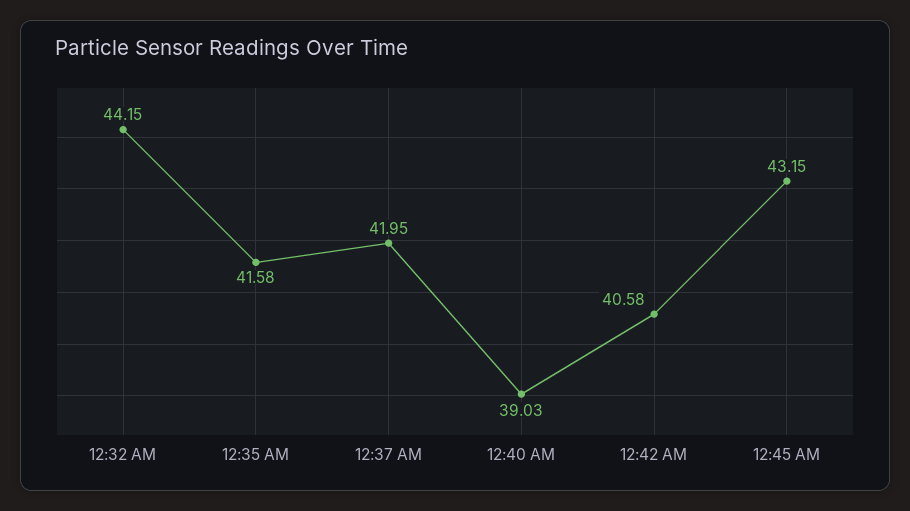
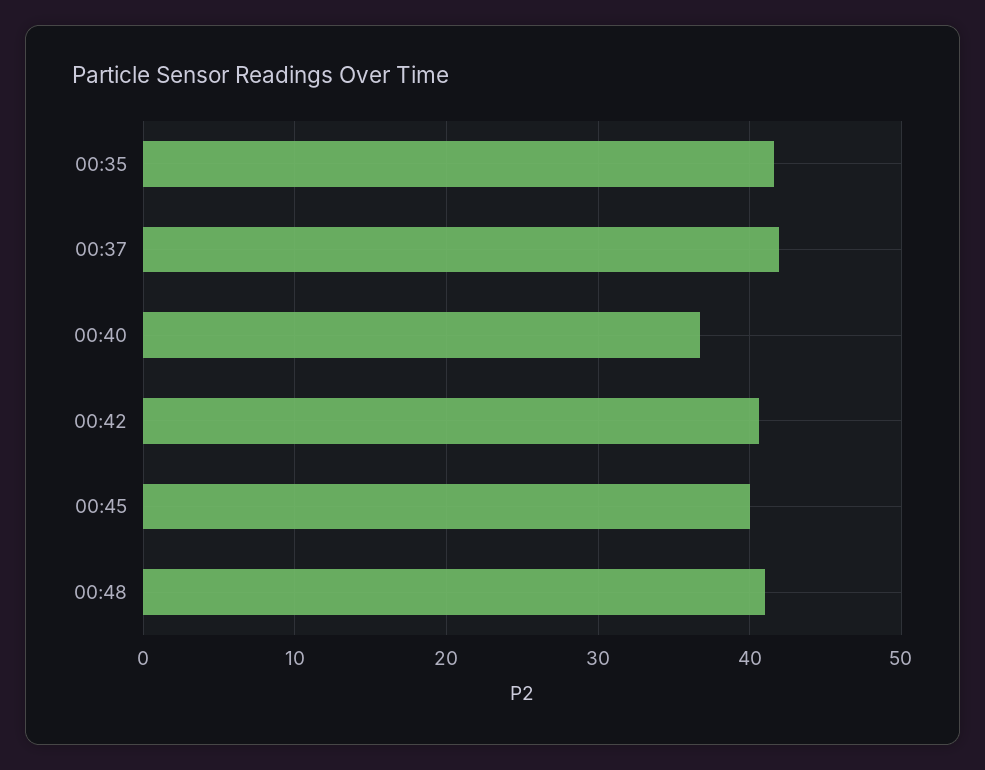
12:32 AM: 44.15 -> none
12:40 AM: 39.03 -> 37
12:45 AM: 43.15 -> 40
00:48: none -> 41

